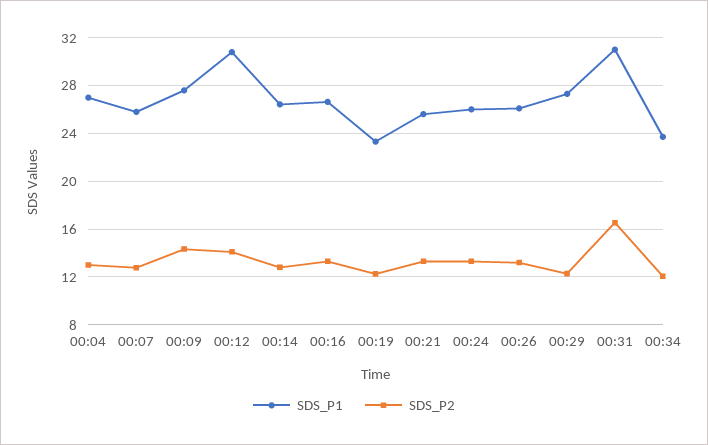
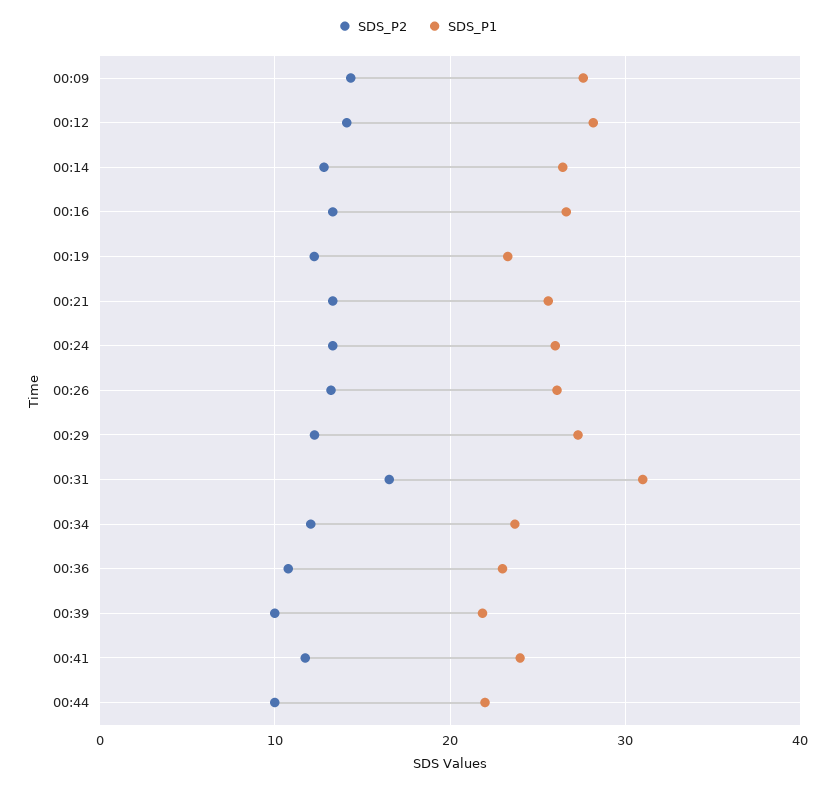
SDS_P1, 00:04: 27 -> none
SDS_P2, 00:04: 13 -> none
SDS_P1, 00:07: 26 -> none
SDS_P2, 00:07: 13 -> none
SDS_P1, 00:12: 31 -> 28
SDS_P2, 00:36: none -> 11
SDS_P1, 00:36: none -> 23
SDS_P2, 00:39: none -> 10
SDS_P1, 00:39: none -> 22
SDS_P2, 00:41: none -> 12
SDS_P1, 00:41: none -> 24
SDS_P2, 00:44: none -> 10
SDS_P1, 00:44: none -> 22

